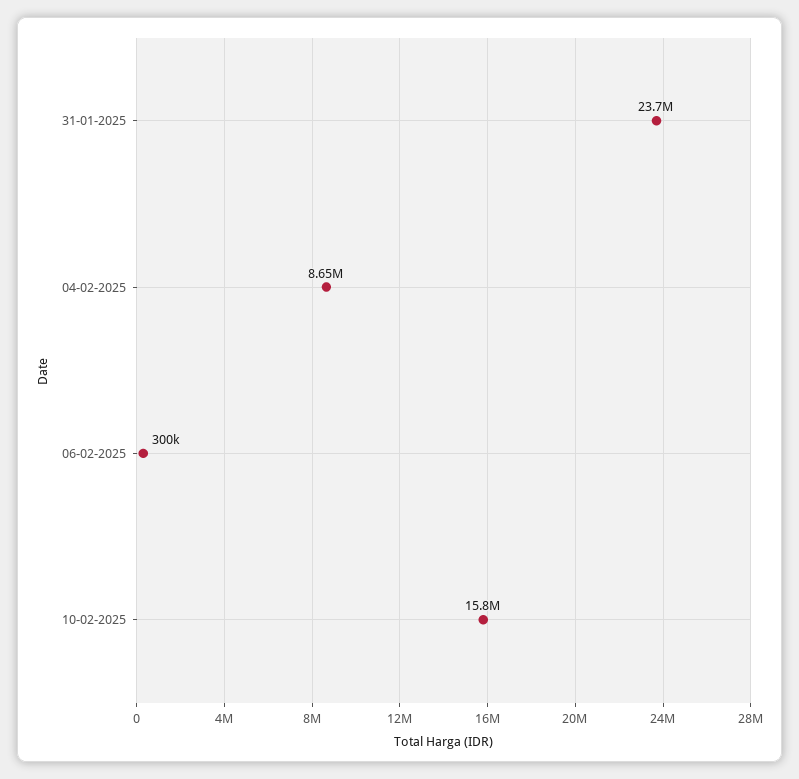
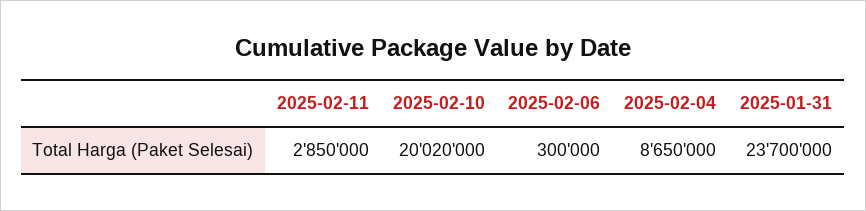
10-02-2025: 15800000 -> 20020000
2025-02-11: none -> 2850000

